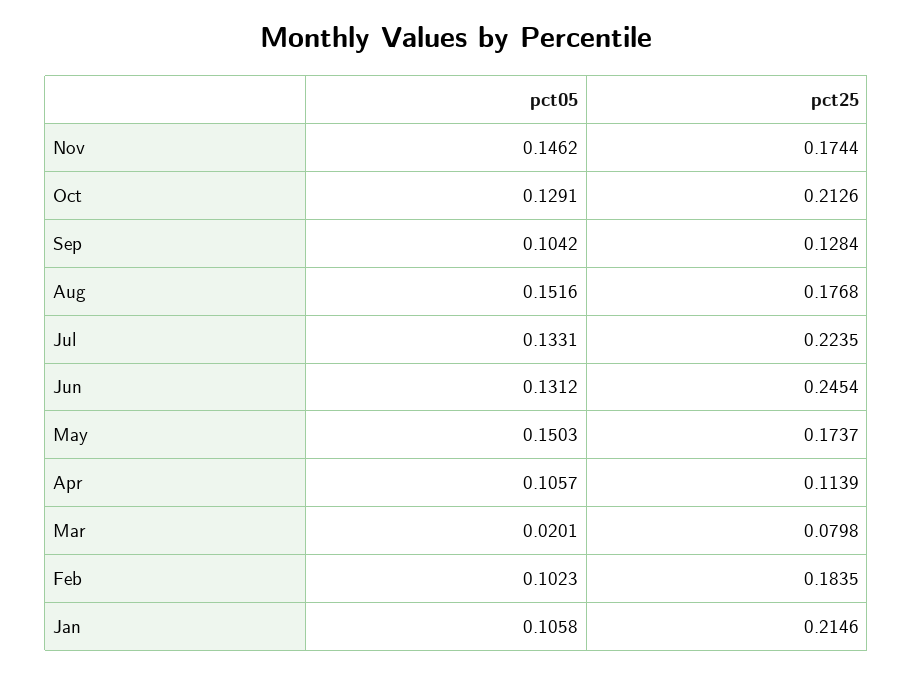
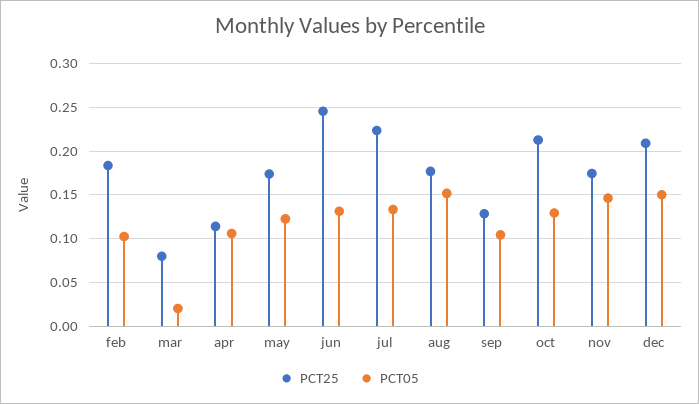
pct05, May: 0.1503 -> 0.12
pct05, Jan: 0.1058 -> none
pct25, Jan: 0.2146 -> none
pct25, dec: none -> 0.21
pct05, dec: none -> 0.15

